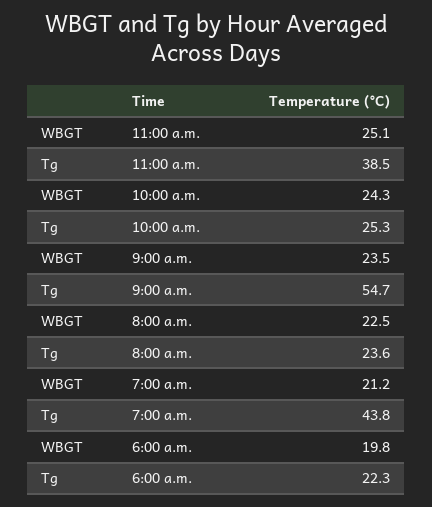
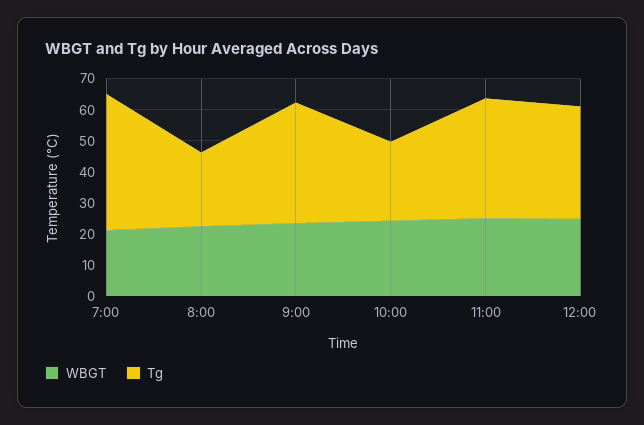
Tg, 9:00 a.m.: 54.7 -> 40
WBGT, 6:00 a.m.: 19.8 -> none
Tg, 6:00 a.m.: 22.3 -> none
WBGT, 12:00: none -> 25
Tg, 12:00: none -> 35

